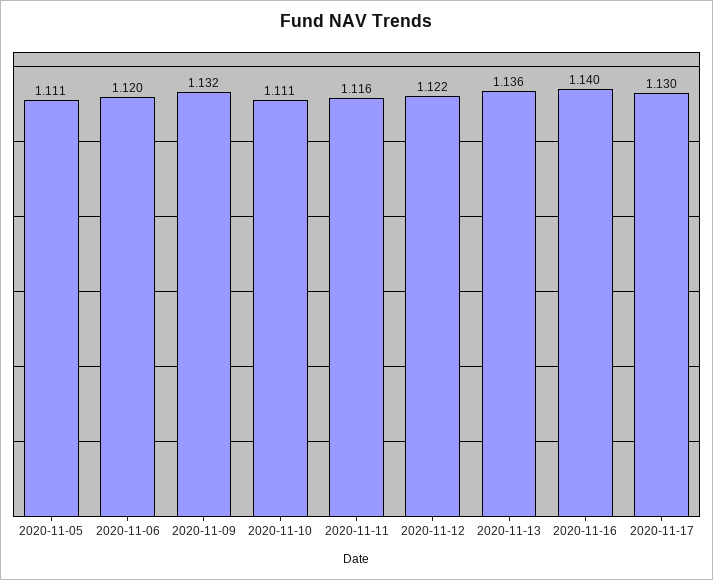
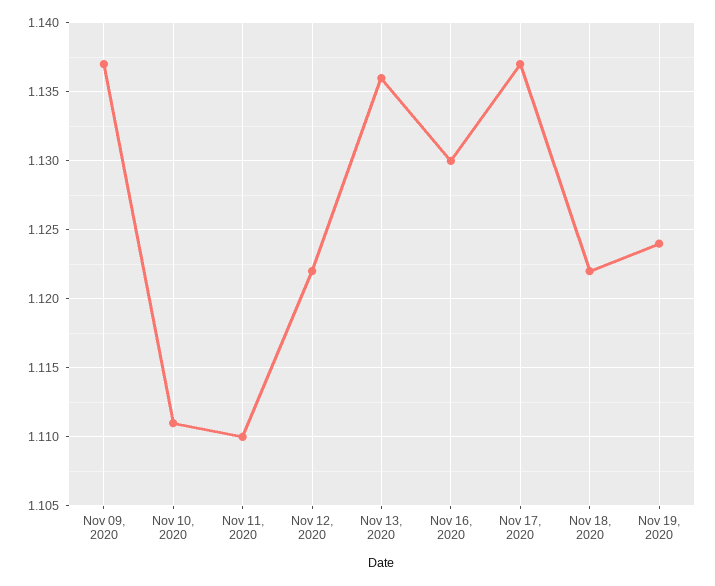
2020-11-05: 1.111 -> none
2020-11-06: 1.12 -> none
2020-11-09: 1.132 -> 1.137
2020-11-11: 1.116 -> 1.11
2020-11-16: 1.14 -> 1.13
2020-11-17: 1.13 -> 1.137
Nov 18, 2020: none -> 1.122
Nov 19, 2020: none -> 1.124

